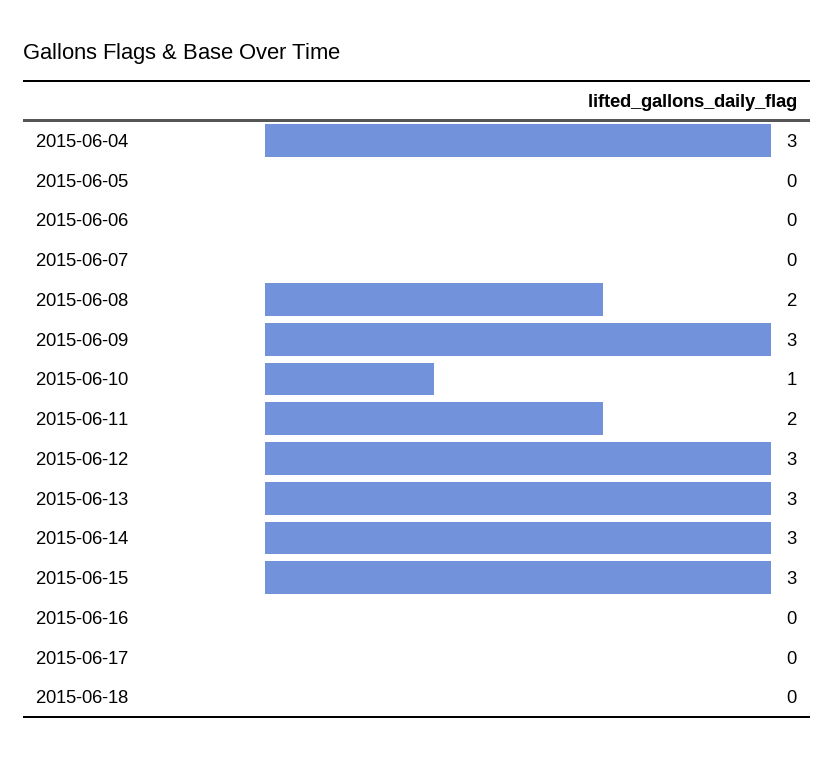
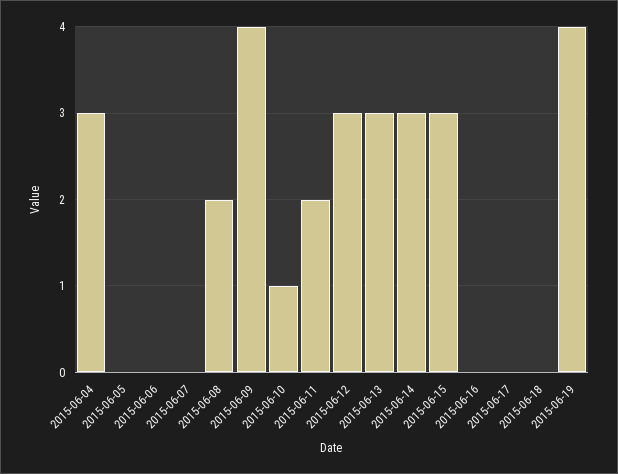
2015-06-09: 3 -> 4
2015-06-19: none -> 4

